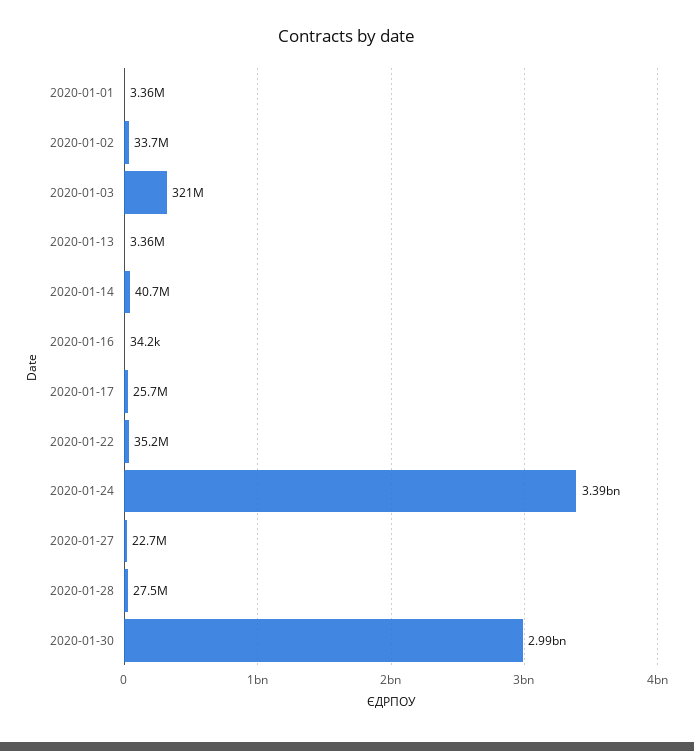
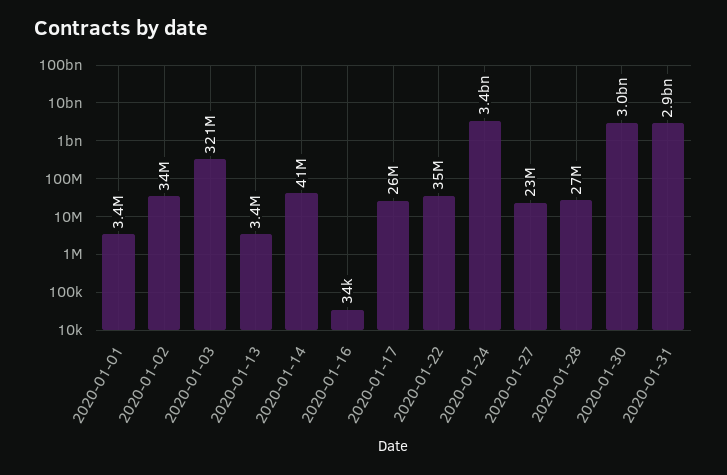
2020-01-31: none -> 2900000000

